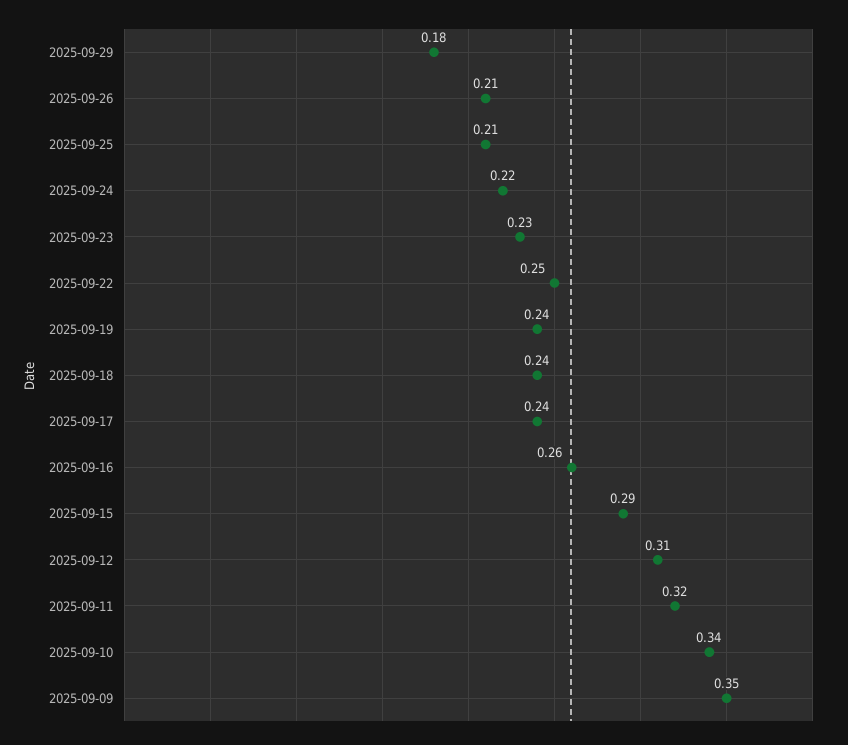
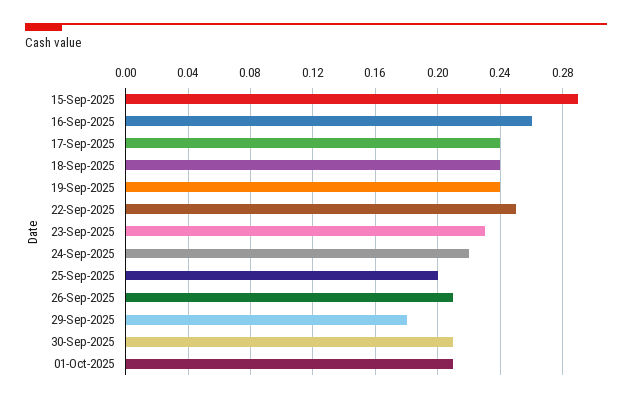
2025-09-25: 0.21 -> 0.2
2025-09-12: 0.31 -> none
2025-09-11: 0.32 -> none
2025-09-10: 0.34 -> none
2025-09-09: 0.35 -> none
30-Sep-2025: none -> 0.21
01-Oct-2025: none -> 0.21

